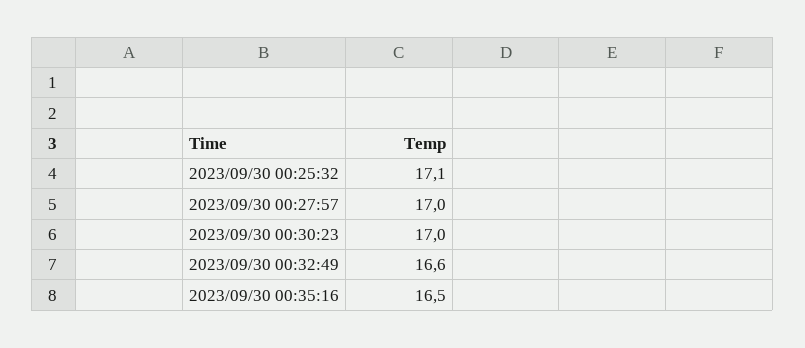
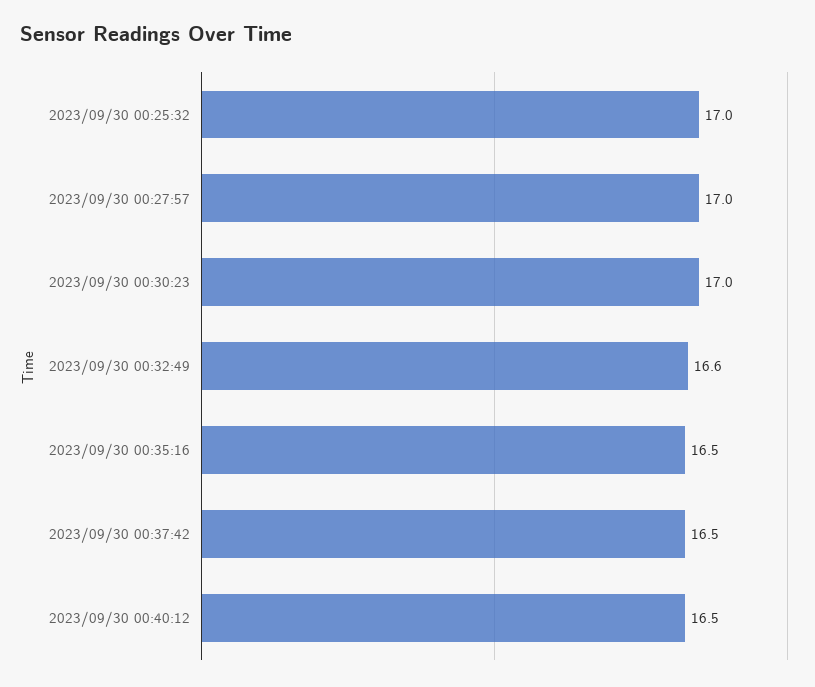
2023/09/30 00:25:32: 17.1 -> 17
2023/09/30 00:37:42: none -> 16.5
2023/09/30 00:40:12: none -> 16.5

